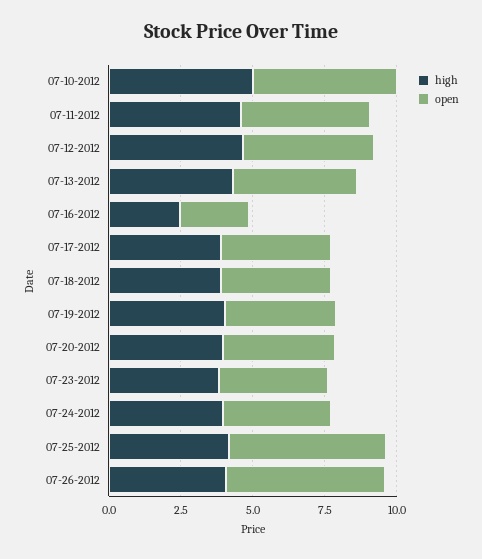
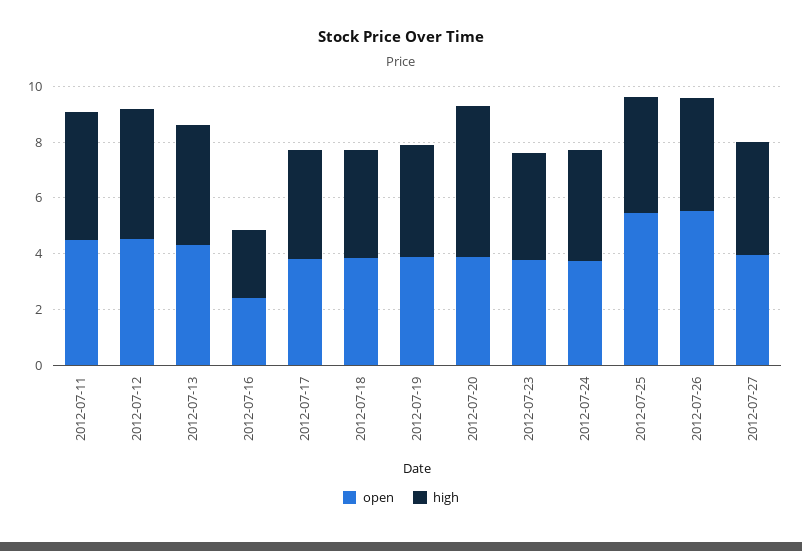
high, 07-10-2012: 5 -> none
open, 07-10-2012: 5 -> none
high, 07-20-2012: 4 -> 5.5
open, 2012-07-27: none -> 4
high, 2012-07-27: none -> 4

